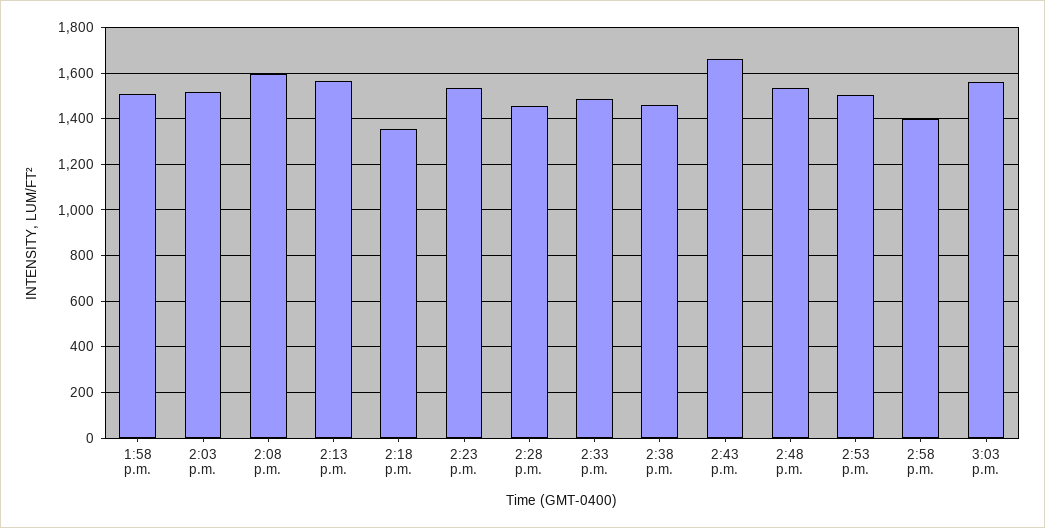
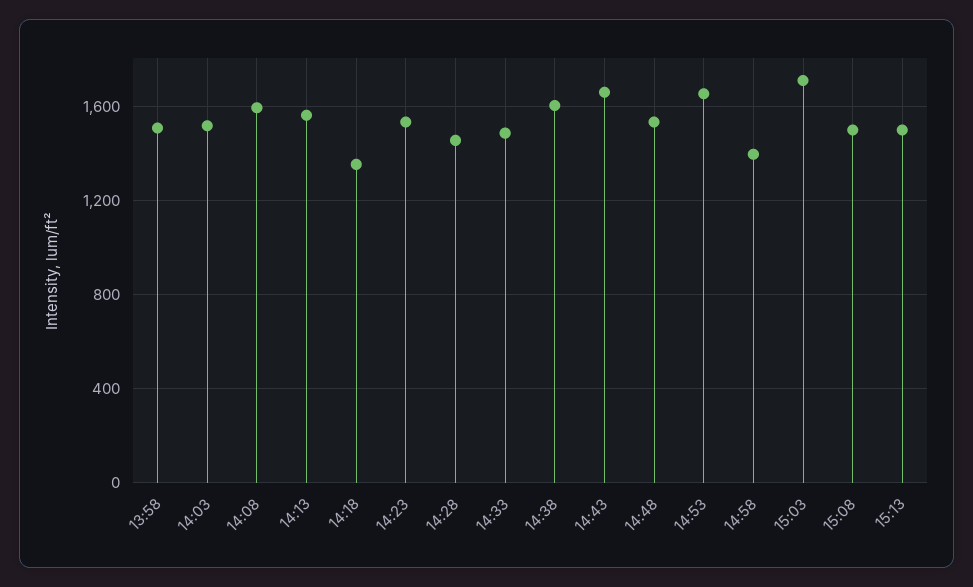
2:38 p.m.: 1450 -> 1600
2:53 p.m.: 1500 -> 1650
3:03 p.m.: 1550 -> 1700
15:08: none -> 1500
15:13: none -> 1500

